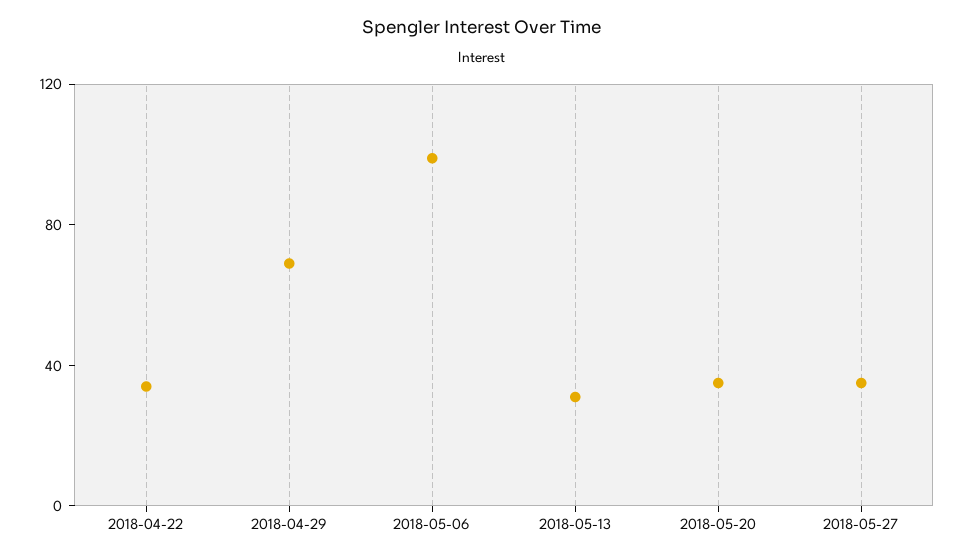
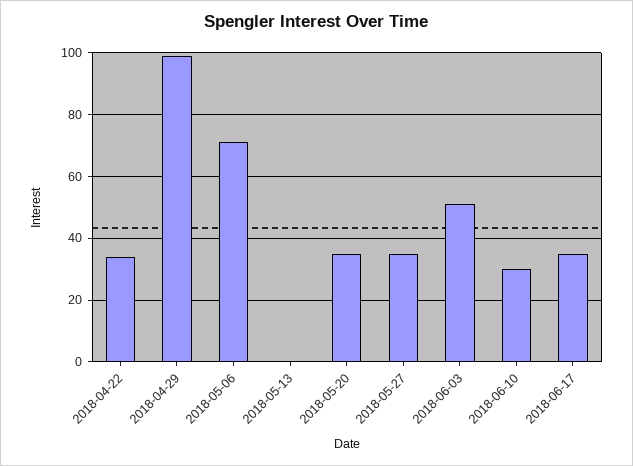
2018-04-29: 70 -> 100
2018-05-06: 100 -> 70
2018-05-13: 30 -> 0
2018-06-03: none -> 50
2018-06-10: none -> 30
2018-06-17: none -> 35

